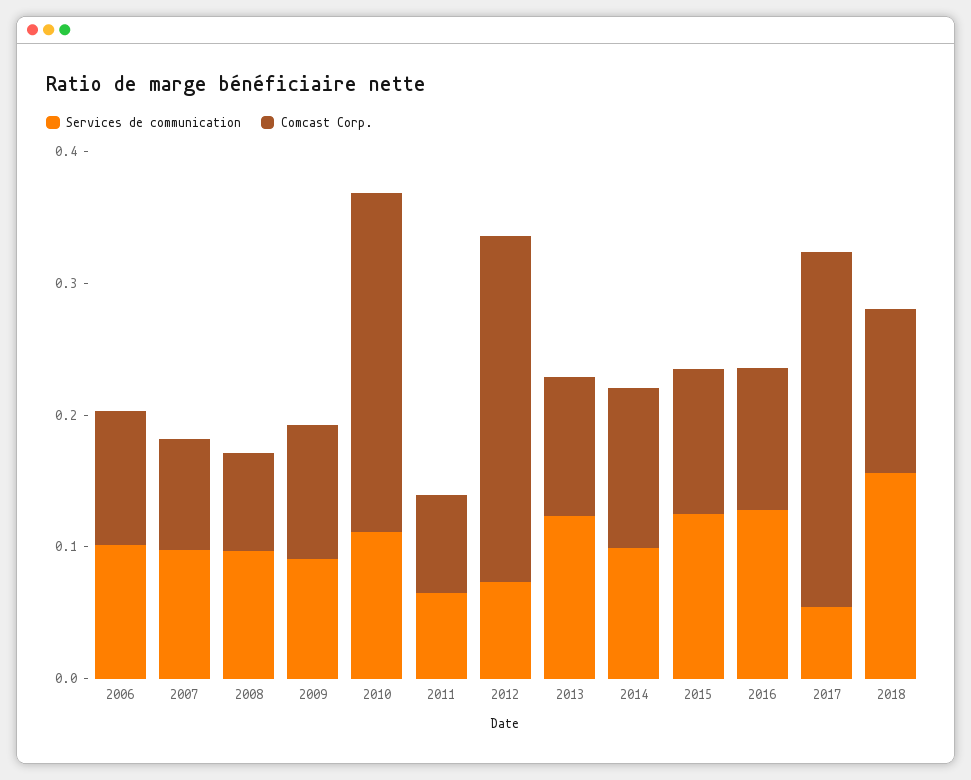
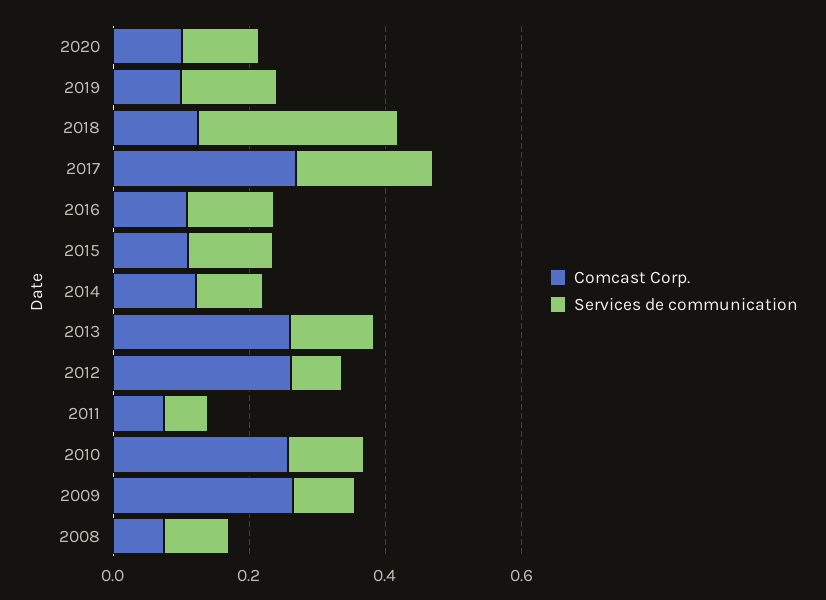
Services de communication, 2006: 0.1 -> none
Comcast Corp., 2006: 0.1 -> none
Services de communication, 2007: 0.1 -> none
Comcast Corp., 2007: 0.08 -> none
Comcast Corp., 2009: 0.1 -> 0.25
Comcast Corp., 2013: 0.1 -> 0.25
Services de communication, 2017: 0.06 -> 0.2
Services de communication, 2018: 0.16 -> 0.3
Comcast Corp., 2020: none -> 0.1
Services de communication, 2020: none -> 0.1
Comcast Corp., 2019: none -> 0.1
Services de communication, 2019: none -> 0.15

